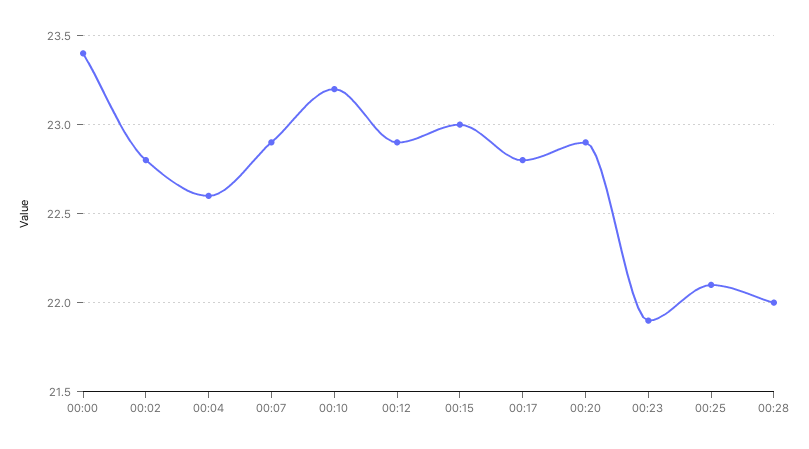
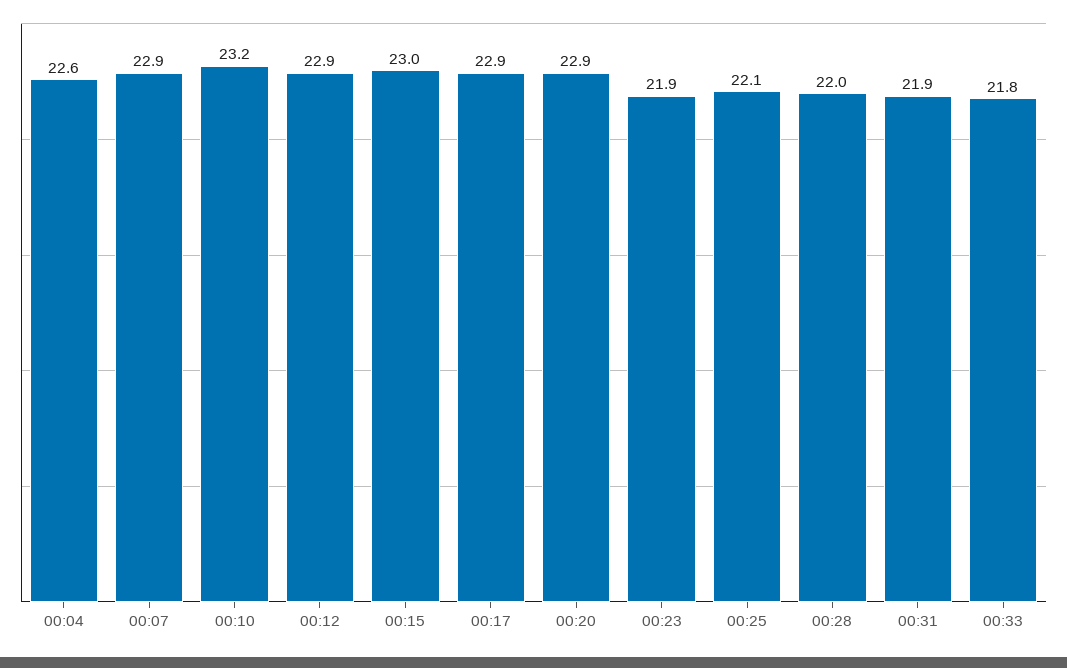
00:00: 23.4 -> none
00:02: 22.8 -> none
00:17: 22.8 -> 22.9
00:31: none -> 21.9
00:33: none -> 21.8

